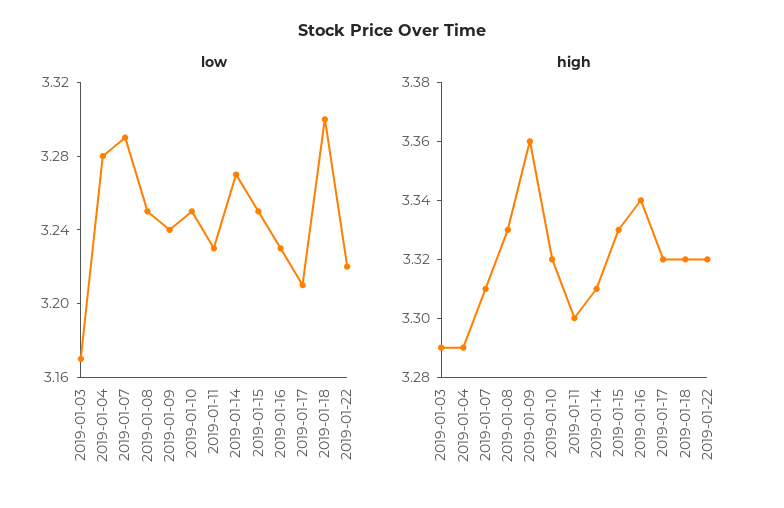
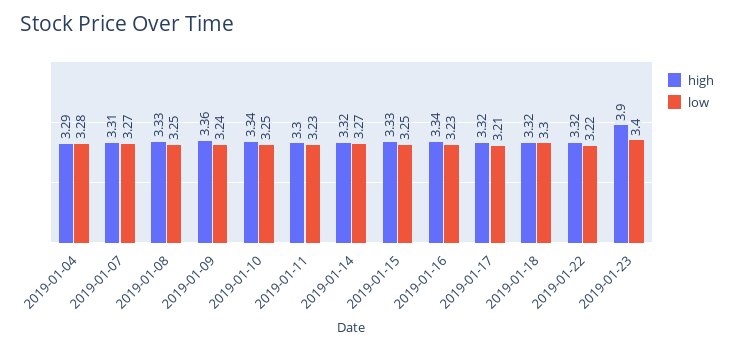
low, 2019-01-03: 3.17 -> none
low, 2019-01-07: 3.29 -> 3.27
high, 2019-01-03: 3.29 -> none
high, 2019-01-10: 3.32 -> 3.34
high, 2019-01-14: 3.31 -> 3.32
high, 2019-01-23: none -> 3.9
low, 2019-01-23: none -> 3.4

